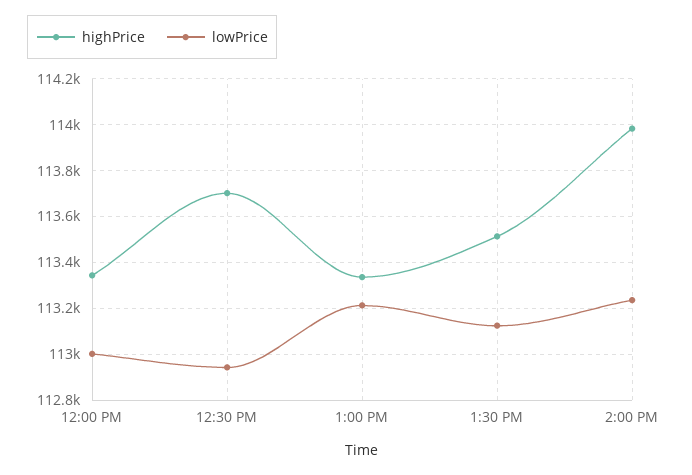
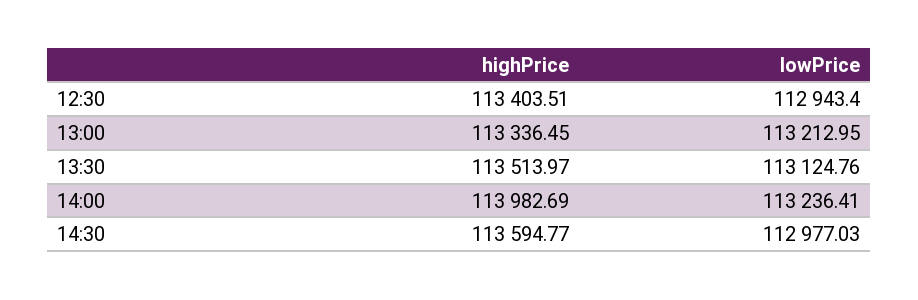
highPrice, 12:00 PM: 113350 -> none
lowPrice, 12:00 PM: 113000 -> none
highPrice, 12:30 PM: 113700 -> 113403.51
highPrice, 14:30: none -> 113594.77
lowPrice, 14:30: none -> 112977.03

